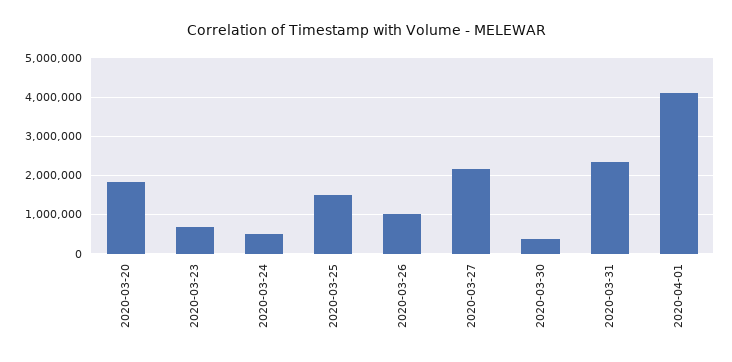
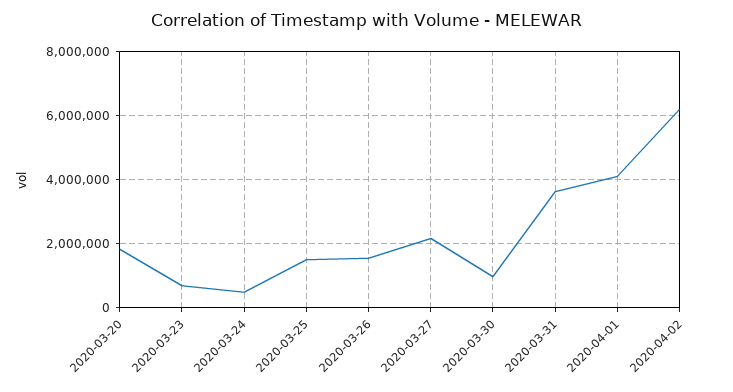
2020-03-26: 1000000 -> 1600000
2020-03-30: 400000 -> 1000000
2020-03-31: 2400000 -> 3600000
2020-04-02: none -> 6200000

